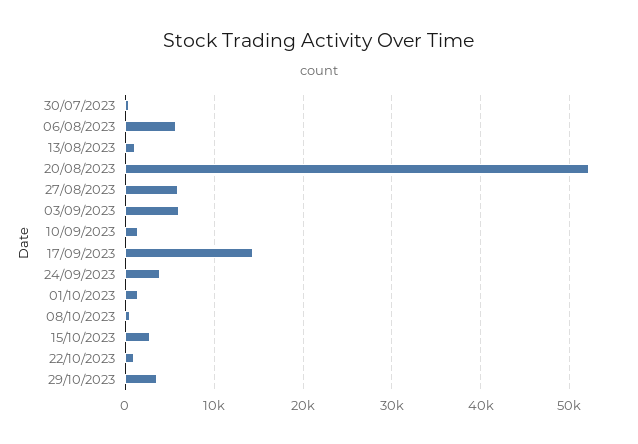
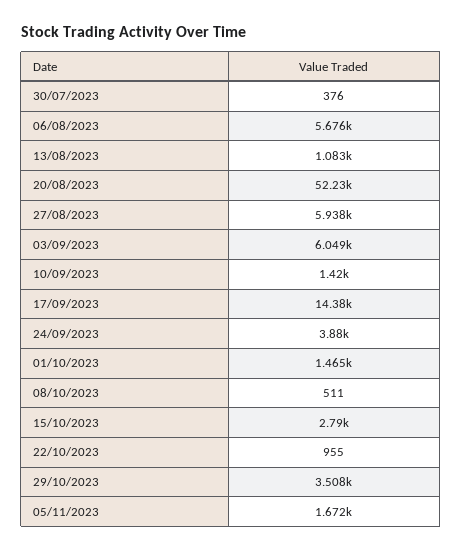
05/11/2023: none -> 1672

